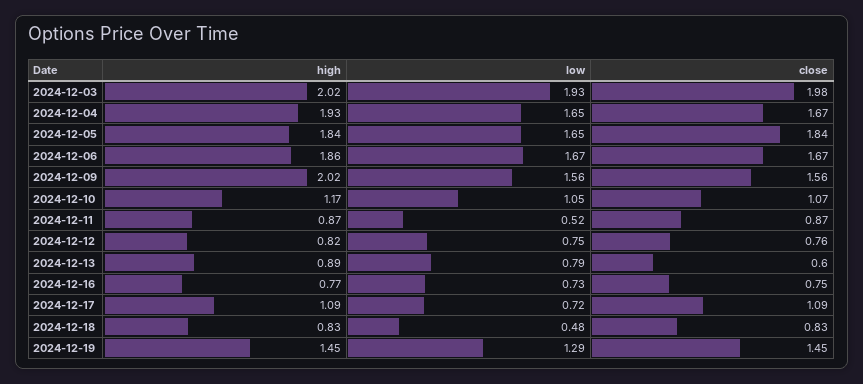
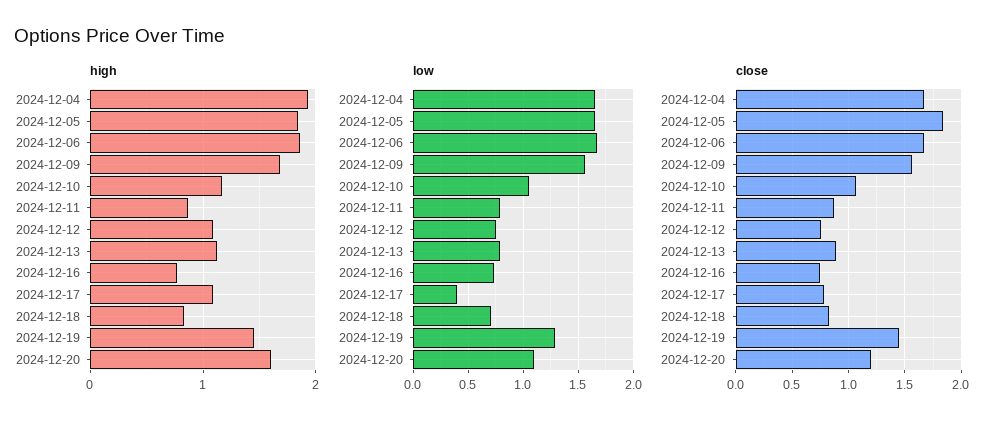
high, 2024-12-03: 2.02 -> none
low, 2024-12-03: 1.93 -> none
close, 2024-12-03: 1.98 -> none
high, 2024-12-09: 2.02 -> 1.7
low, 2024-12-11: 0.52 -> 0.8
high, 2024-12-12: 0.82 -> 1.1
high, 2024-12-13: 0.89 -> 1.1
close, 2024-12-13: 0.6 -> 0.9
low, 2024-12-17: 0.72 -> 0.4
close, 2024-12-17: 1.09 -> 0.8
low, 2024-12-18: 0.48 -> 0.7
high, 2024-12-20: none -> 1.6
low, 2024-12-20: none -> 1.1
close, 2024-12-20: none -> 1.2

